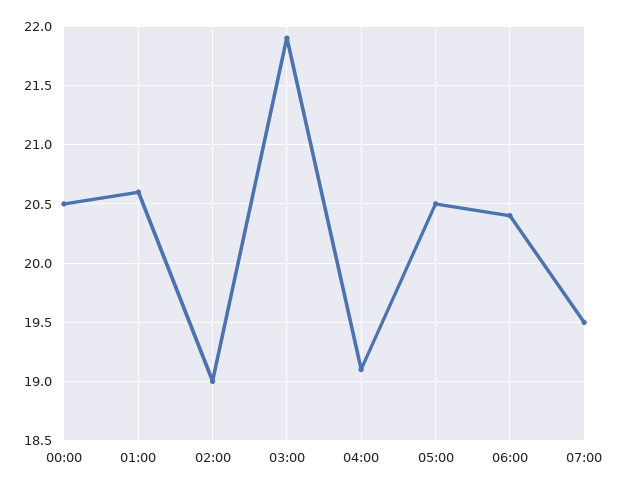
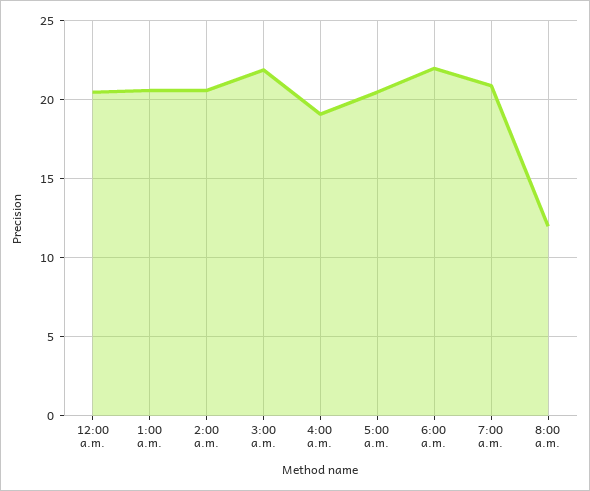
02:00: 19 -> 20.5
06:00: 20.4 -> 22
07:00: 19.5 -> 21
8:00 a.m.: none -> 12

